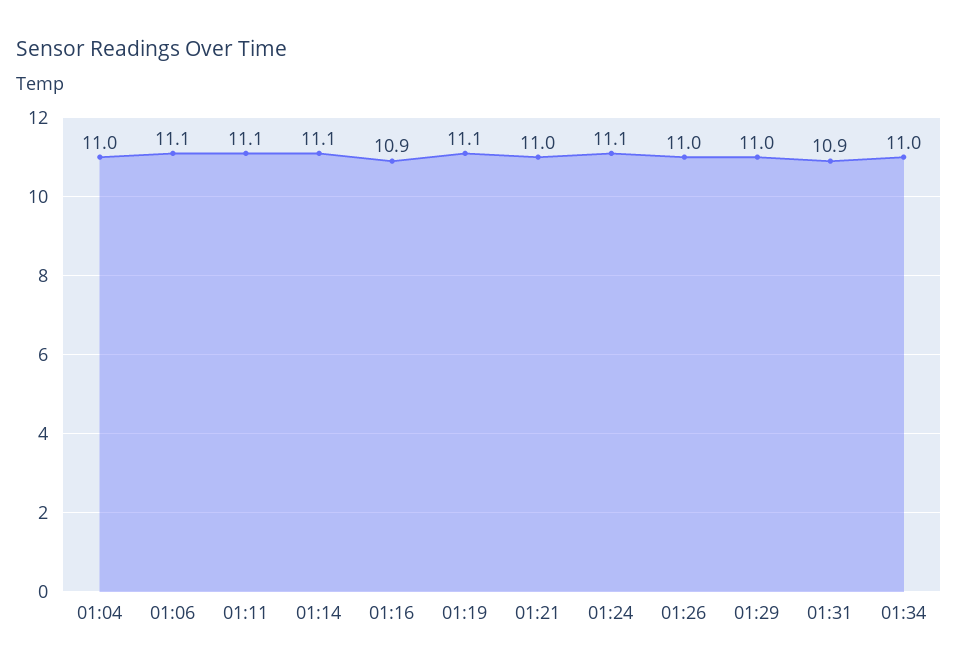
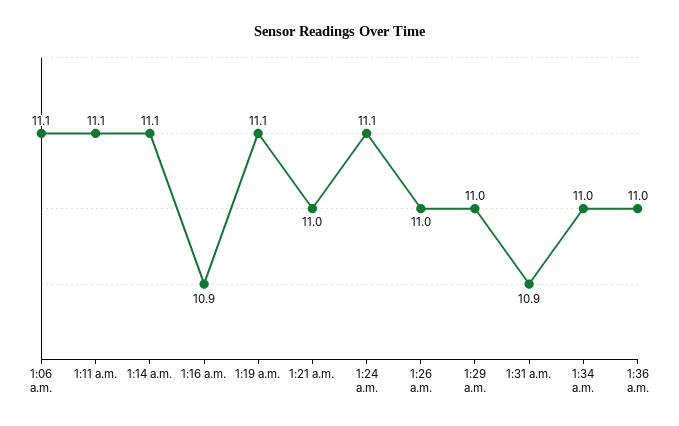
01:04: 11 -> none
1:36 a.m.: none -> 11

